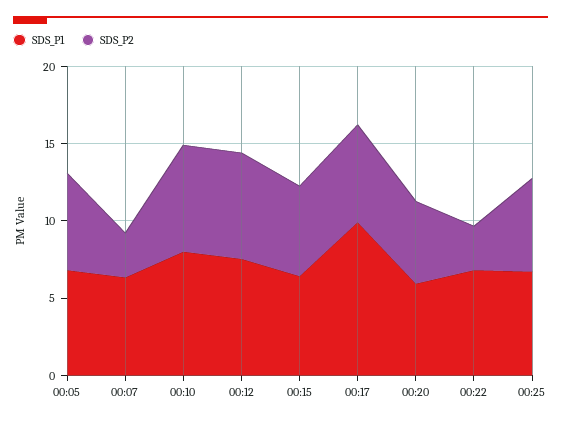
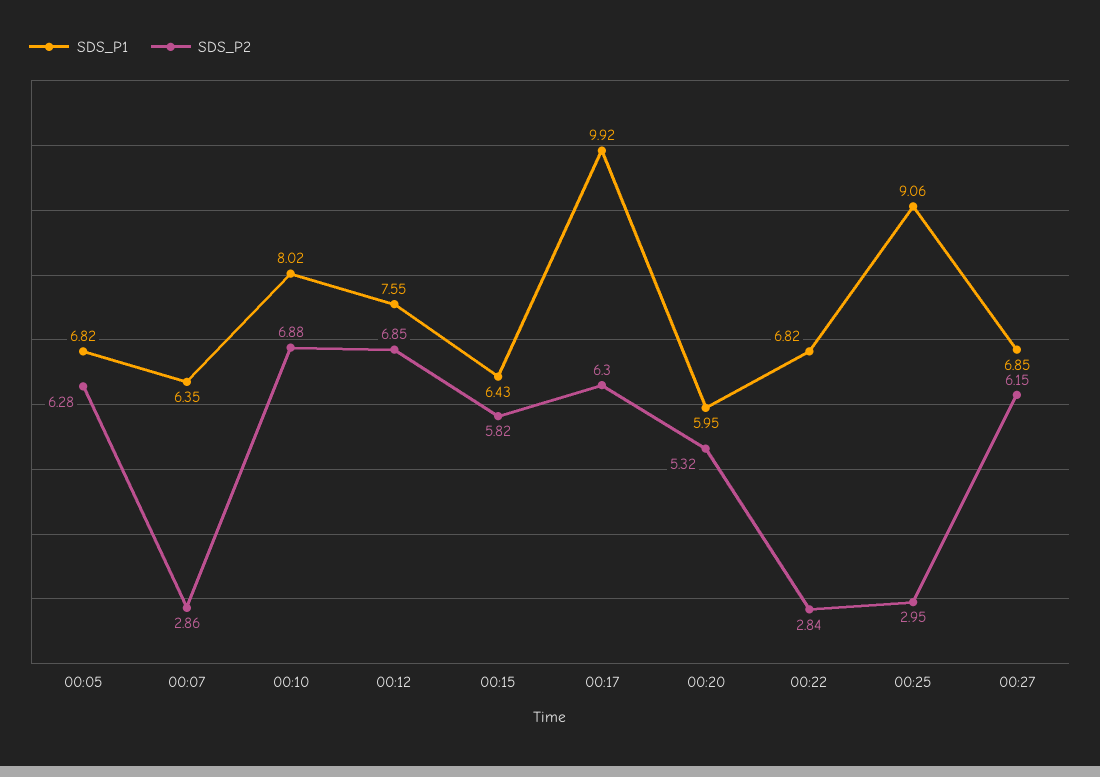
SDS_P1, 00:25: 7 -> 9.06
SDS_P2, 00:25: 6 -> 2.95
SDS_P1, 00:27: none -> 6.85
SDS_P2, 00:27: none -> 6.15

